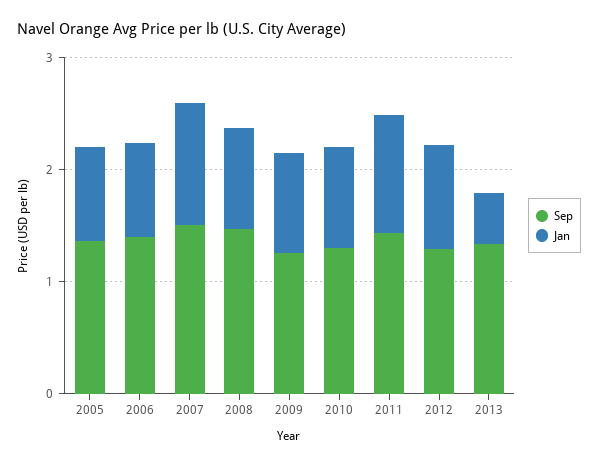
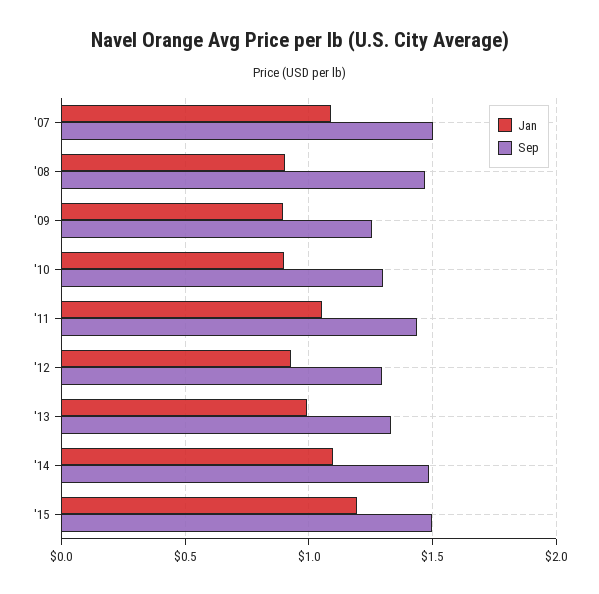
Sep, 2005: 1.4 -> none
Jan, 2005: 0.8 -> none
Sep, 2006: 1.4 -> none
Jan, 2006: 0.8 -> none
Jan, 2013: 0.4 -> 1
Jan, '14: none -> 1.1
Sep, '14: none -> 1.5
Jan, '15: none -> 1.2
Sep, '15: none -> 1.5

